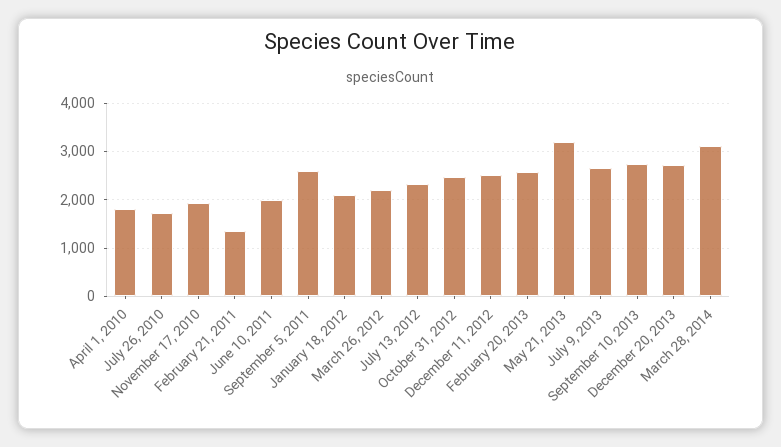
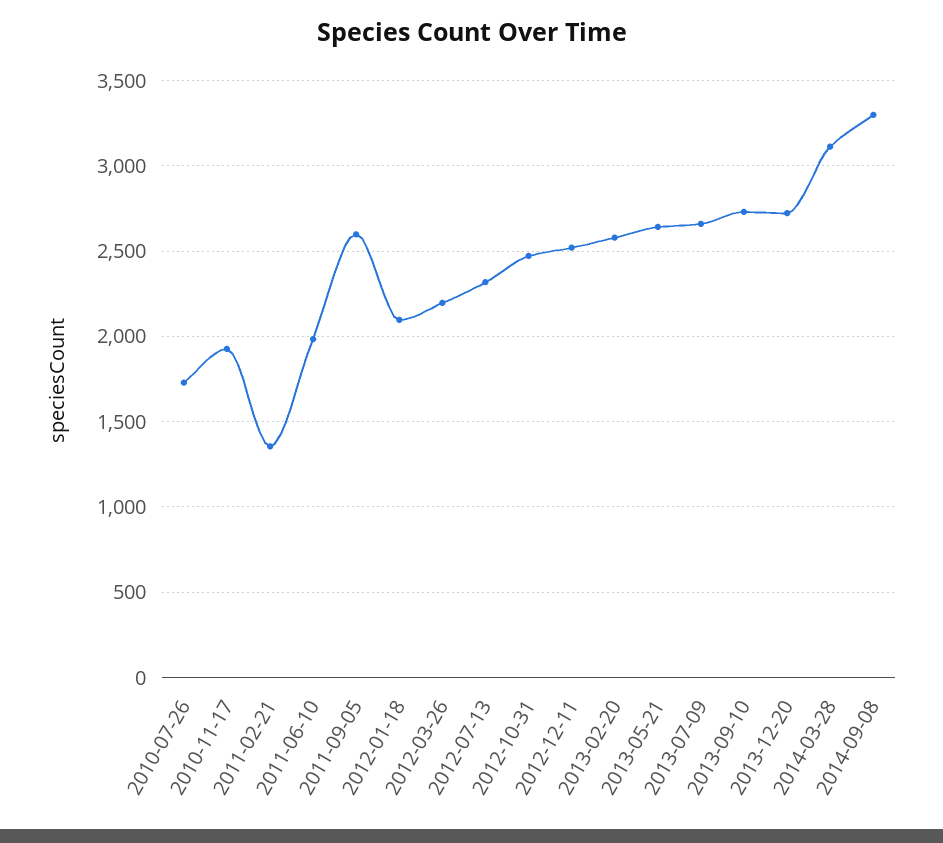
April 1, 2010: 1800 -> none
May 21, 2013: 3200 -> 2650
2014-09-08: none -> 3300

